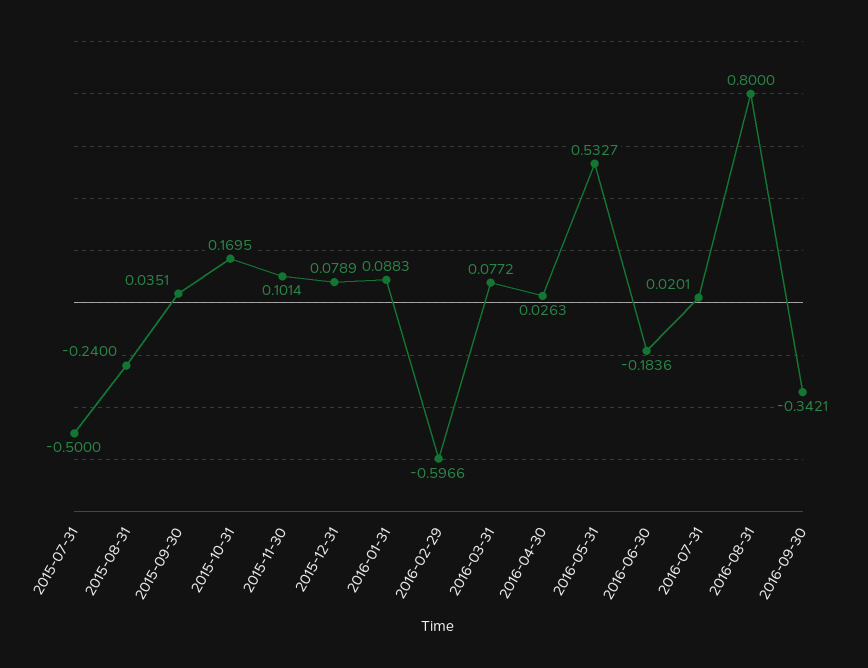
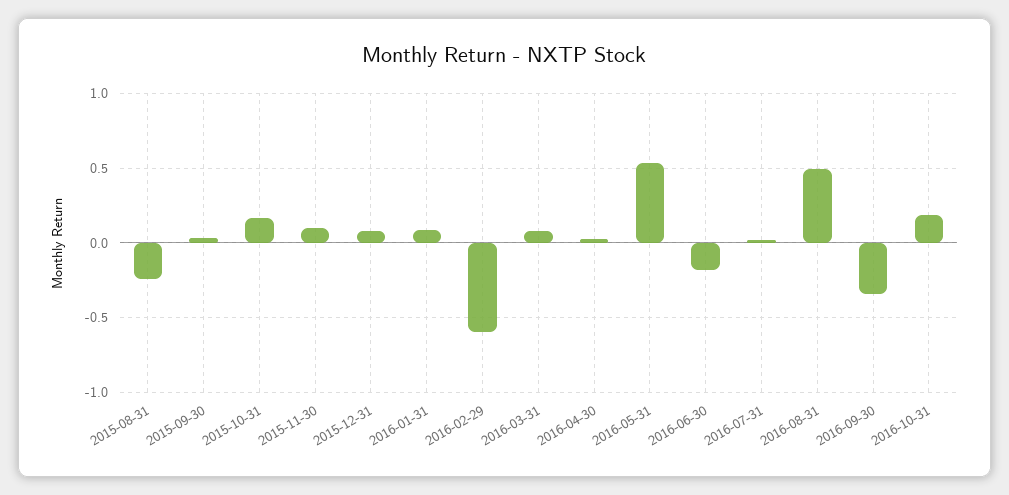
2015-07-31: -0.5 -> none
2016-08-31: 0.8 -> 0.5
2016-10-31: none -> 0.2

